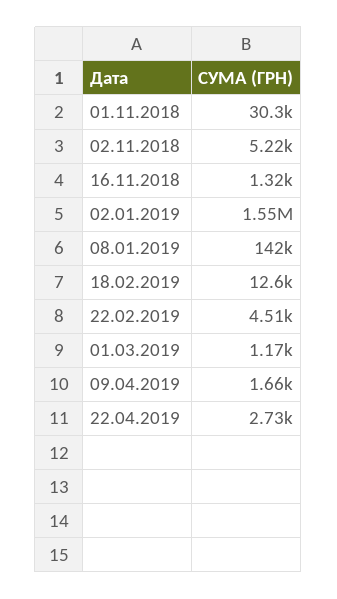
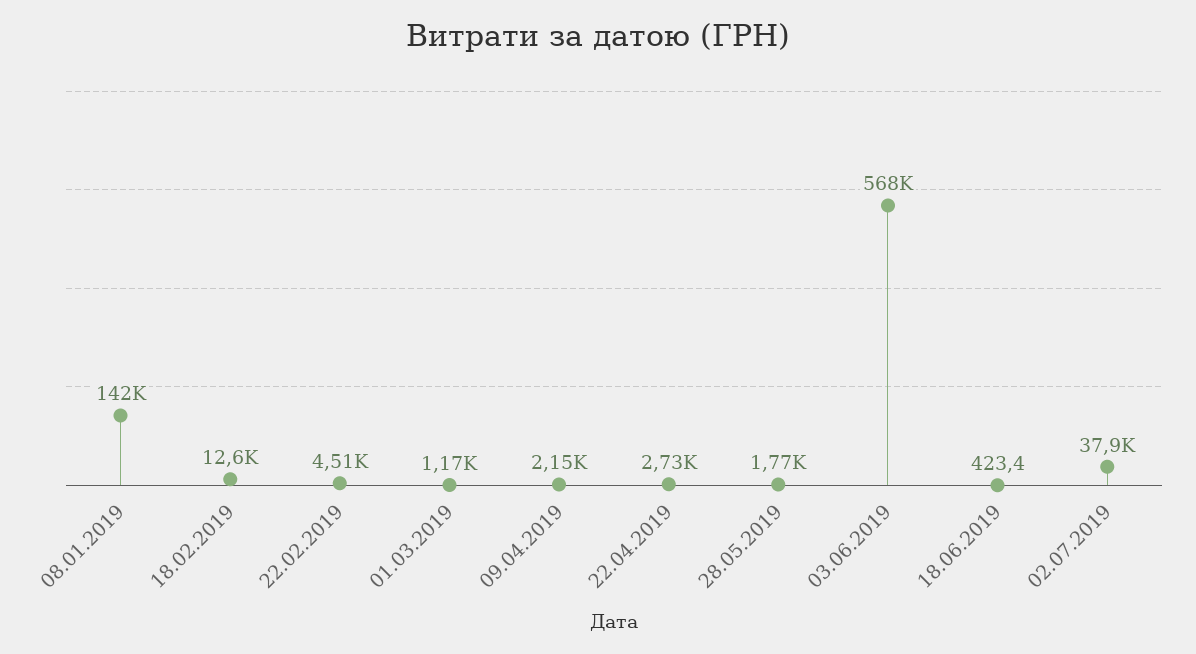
01.11.2018: 30300 -> none
02.11.2018: 5220 -> none
16.11.2018: 1320 -> none
02.01.2019: 1550000 -> none
09.04.2019: 1660 -> 2150
28.05.2019: none -> 1770
03.06.2019: none -> 568000
18.06.2019: none -> 423.4
02.07.2019: none -> 37900

